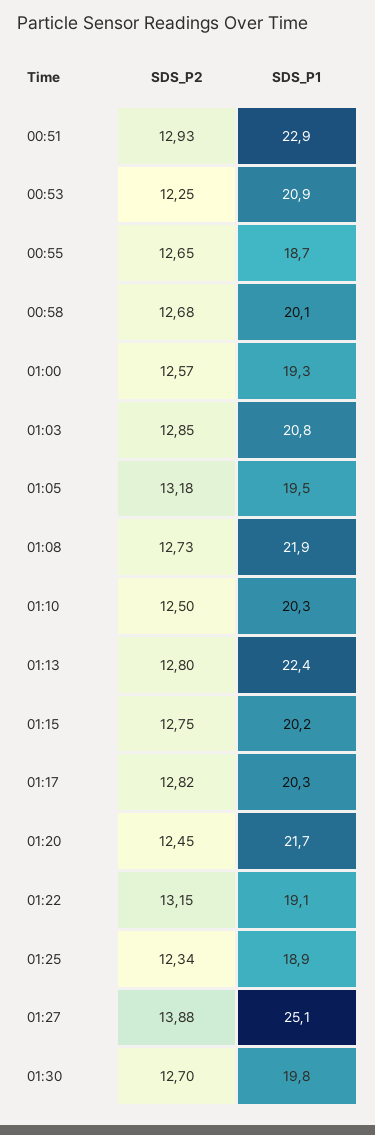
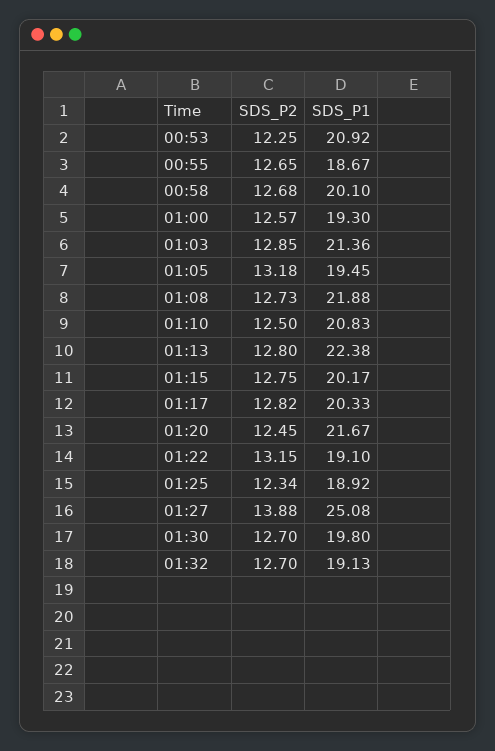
SDS_P2, 00:51: 12.93 -> none
SDS_P1, 00:51: 22.9 -> none
SDS_P1, 01:03: 20.8 -> 21.36
SDS_P1, 01:10: 20.3 -> 20.83
SDS_P2, 01:32: none -> 12.7
SDS_P1, 01:32: none -> 19.13

